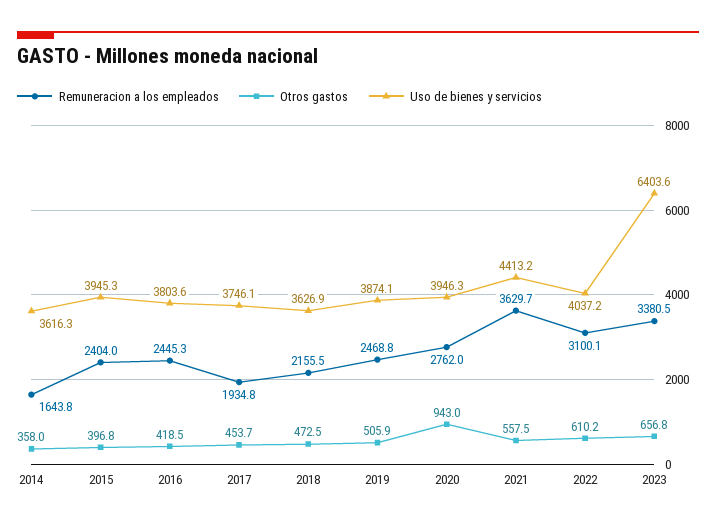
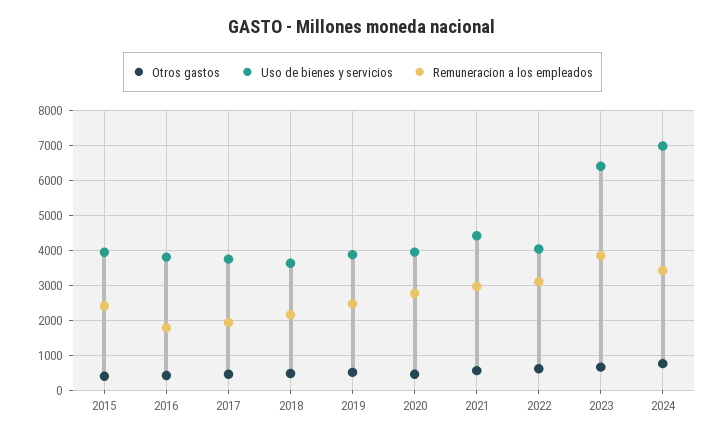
Remuneracion a los empleados, 2014: 1643.8 -> none
Otros gastos, 2014: 358 -> none
Uso de bienes y servicios, 2014: 3616.3 -> none
Remuneracion a los empleados, 2016: 2445.3 -> 1800
Otros gastos, 2020: 943 -> 400
Remuneracion a los empleados, 2021: 3629.7 -> 3000
Remuneracion a los empleados, 2023: 3380.5 -> 3800
Otros gastos, 2024: none -> 800
Uso de bienes y servicios, 2024: none -> 7000
Remuneracion a los empleados, 2024: none -> 3400

